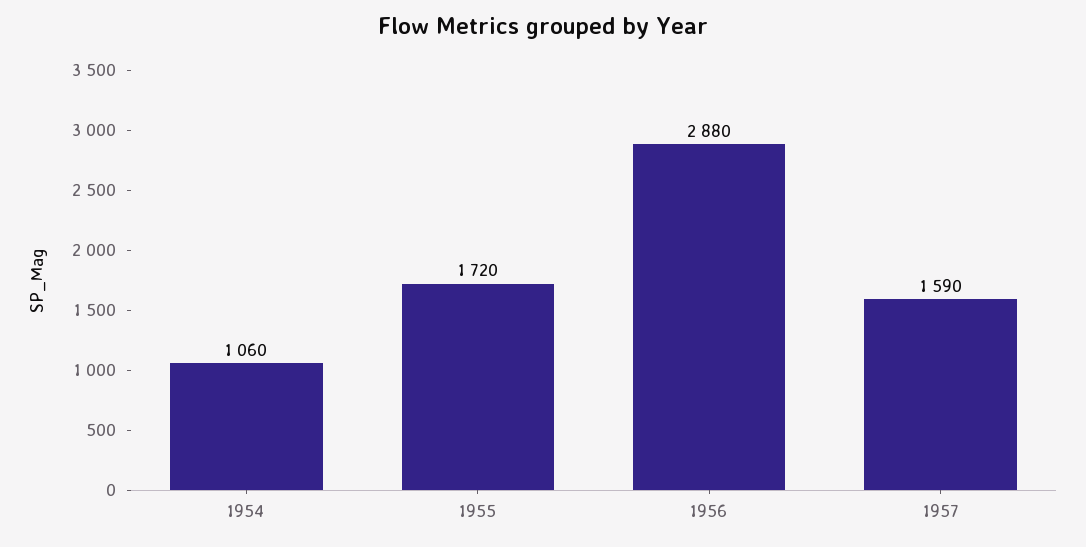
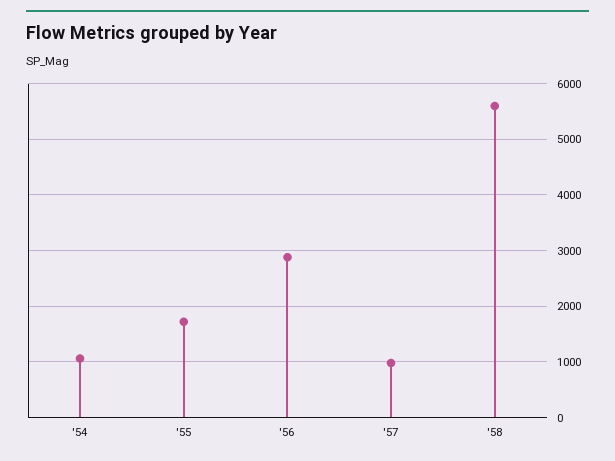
1957: 1590 -> 1000
'58: none -> 5600

